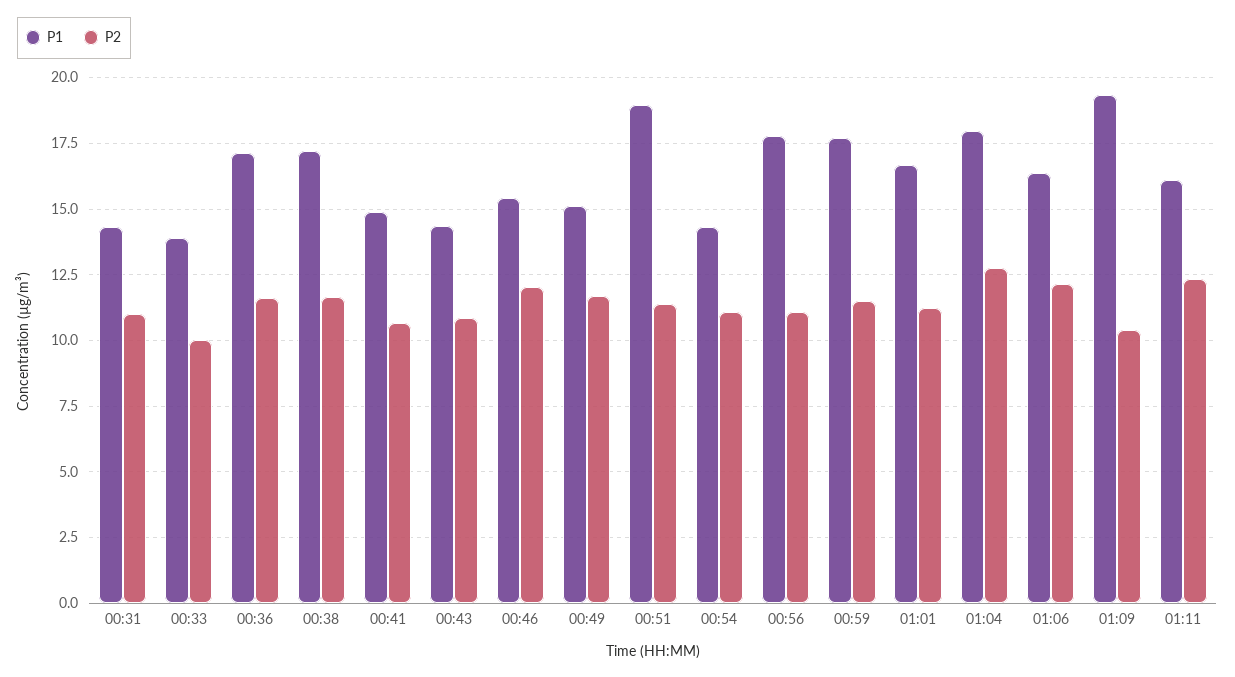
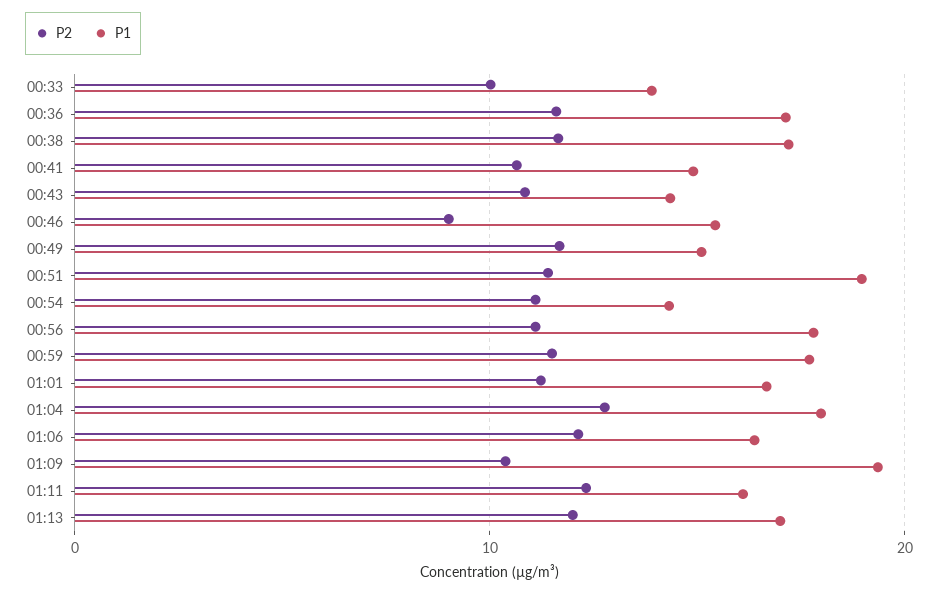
P1, 00:31: 14.25 -> none
P2, 00:31: 11 -> none
P2, 00:46: 12 -> 9
P2, 01:13: none -> 12
P1, 01:13: none -> 17

